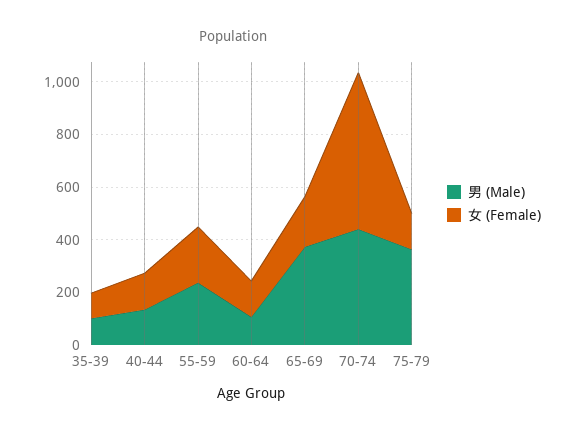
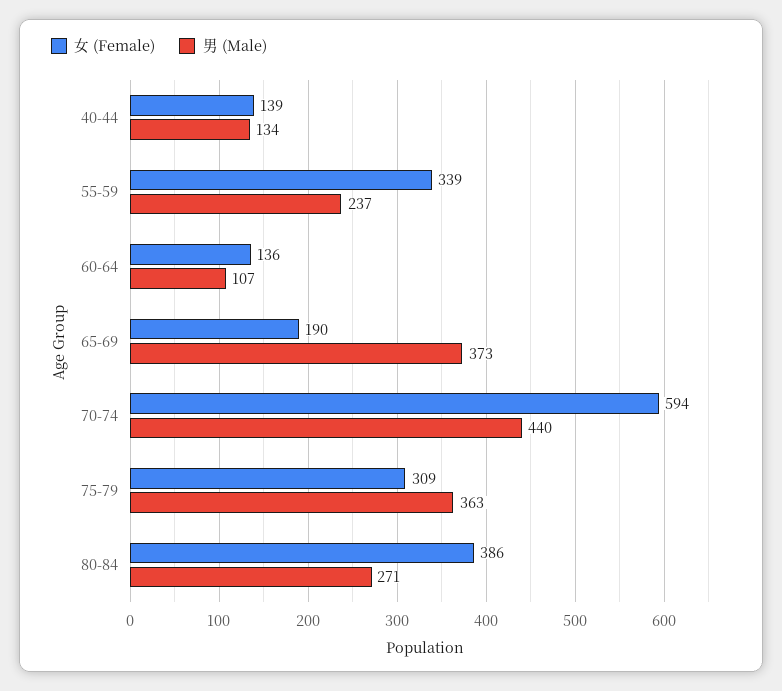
男 (Male), 35-39: 100 -> none
女 (Female), 35-39: 100 -> none
女 (Female), 55-59: 200 -> 339
女 (Female), 75-79: 150 -> 309
女 (Female), 80-84: none -> 386
男 (Male), 80-84: none -> 271

